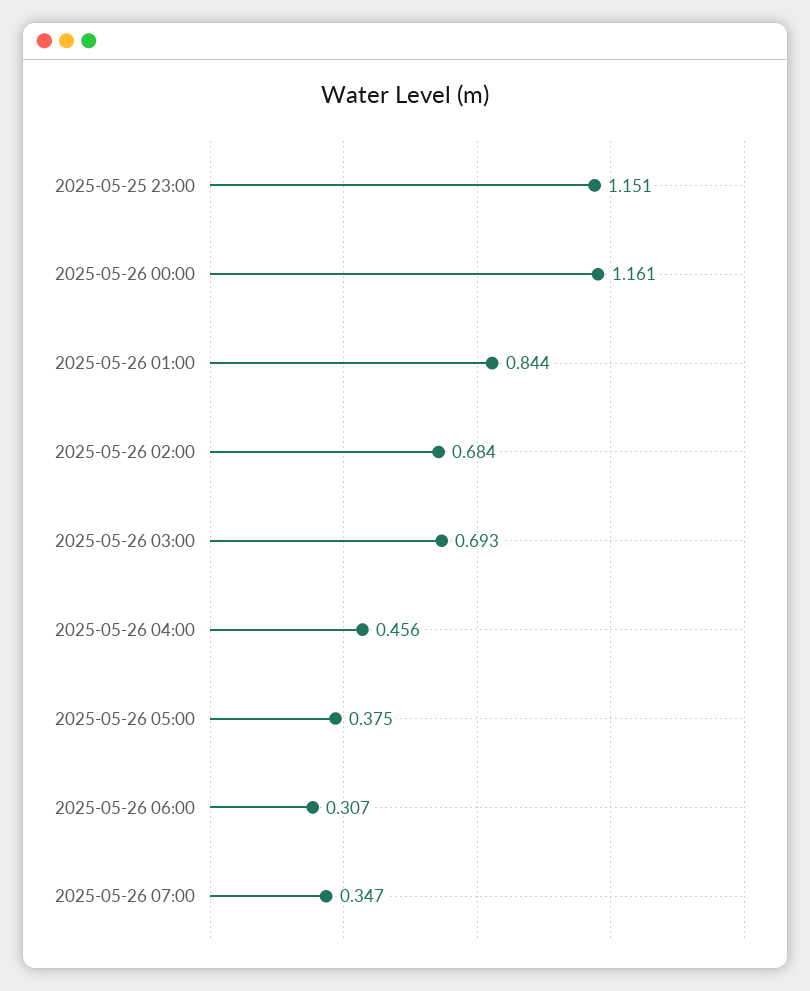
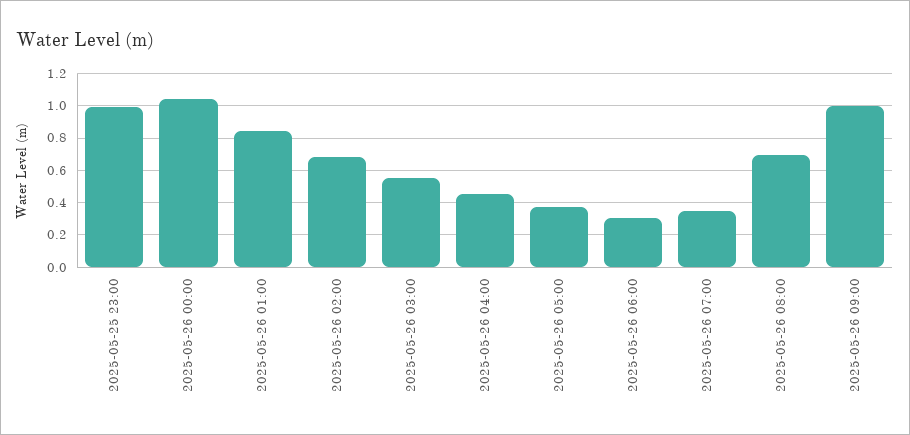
2025-05-25 23:00: 1.151 -> 1
2025-05-26 00:00: 1.161 -> 1.05
2025-05-26 03:00: 0.693 -> 0.55
2025-05-26 08:00: none -> 0.7
2025-05-26 09:00: none -> 1

